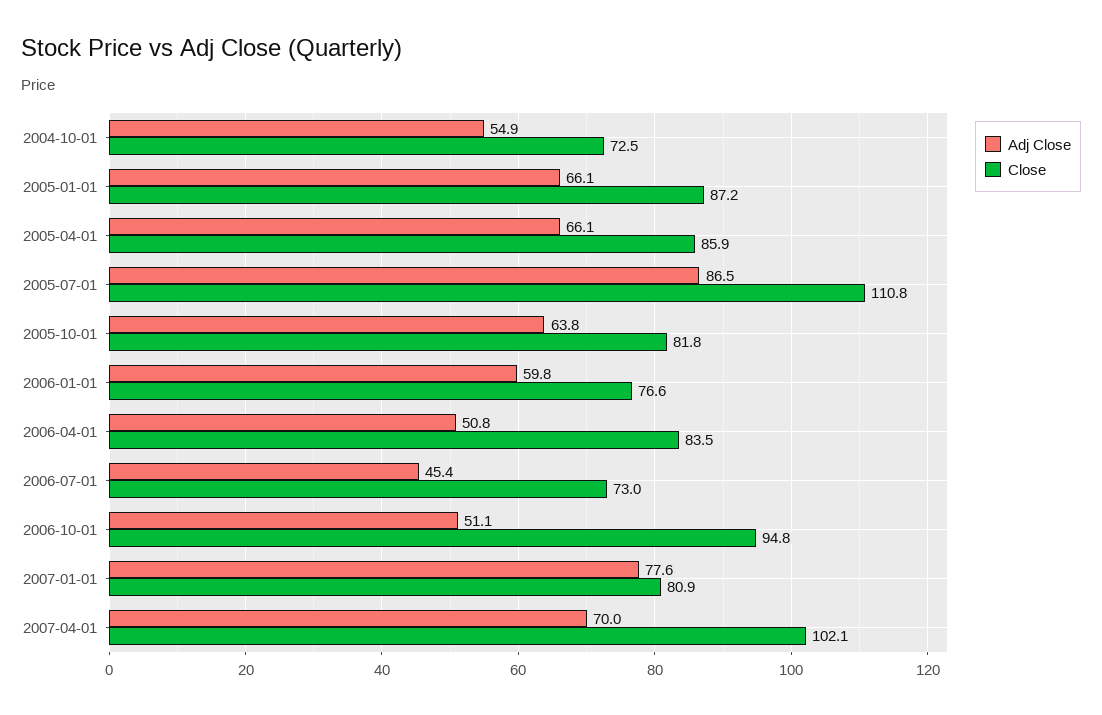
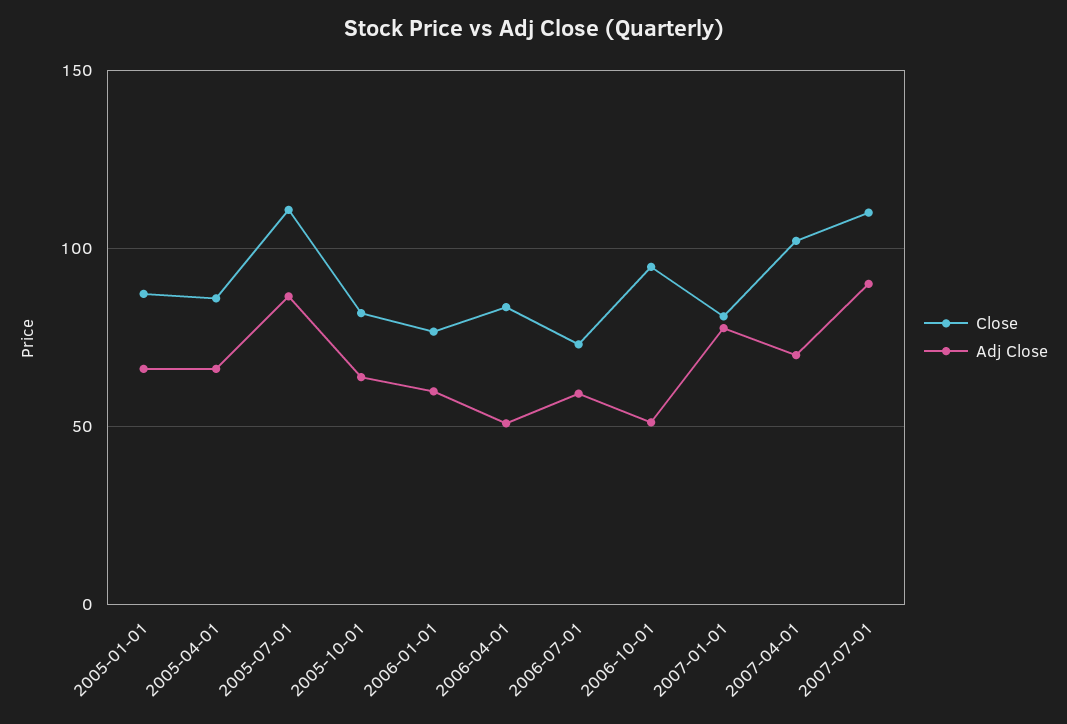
Adj Close, 2004-10-01: 54.9 -> none
Close, 2004-10-01: 72.5 -> none
Adj Close, 2006-07-01: 45.4 -> 60
Close, 2007-07-01: none -> 110
Adj Close, 2007-07-01: none -> 90

